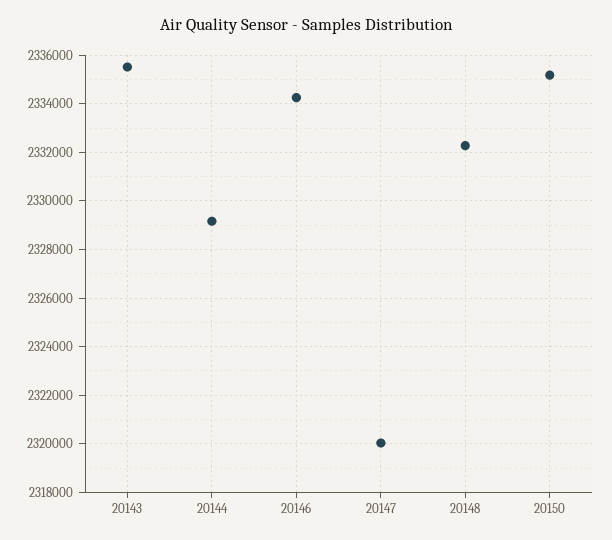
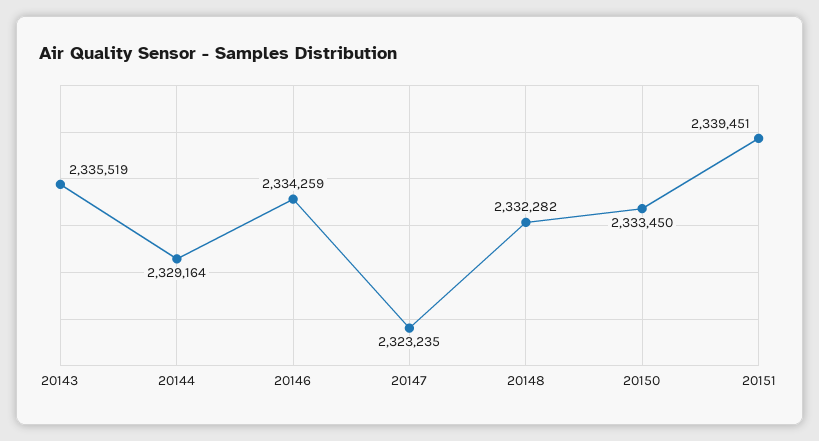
20147: 2320000 -> 2323235
20150: 2335250 -> 2333450
20151: none -> 2339451

